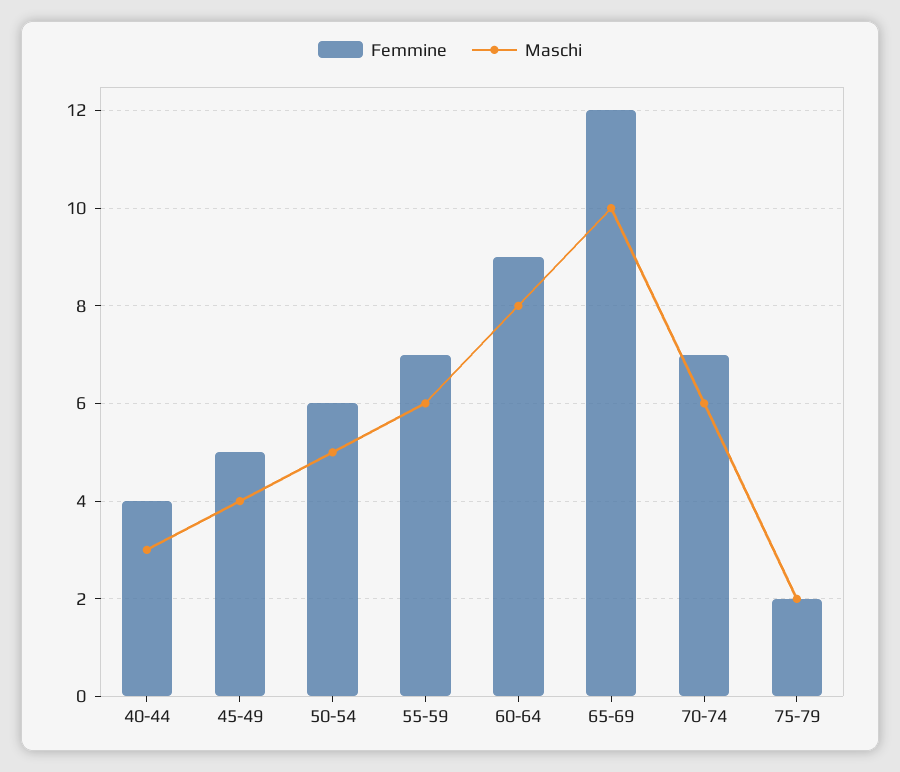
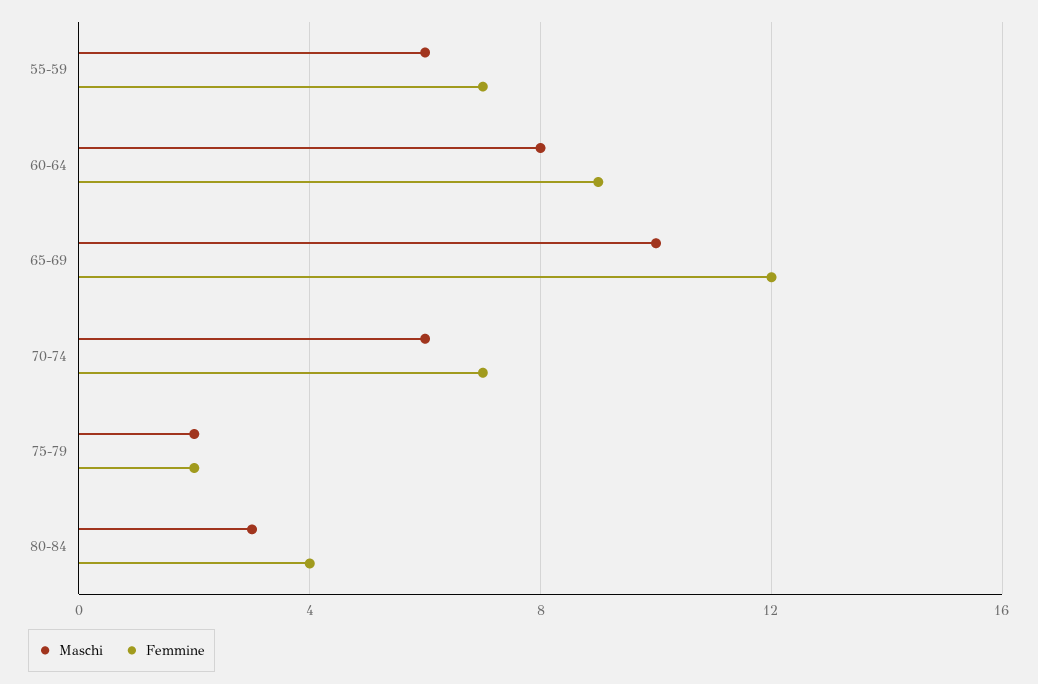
Femmine, 40-44: 4 -> none
Maschi, 40-44: 3 -> none
Femmine, 45-49: 5 -> none
Maschi, 45-49: 4 -> none
Femmine, 50-54: 6 -> none
Maschi, 50-54: 5 -> none
Maschi, 80-84: none -> 3
Femmine, 80-84: none -> 4

